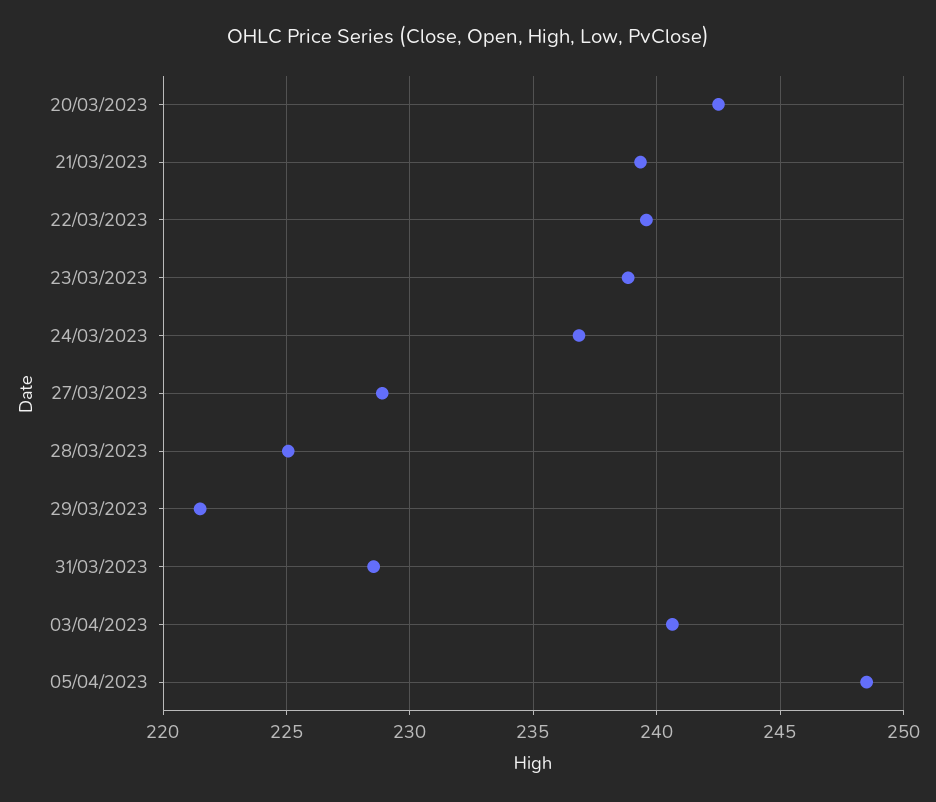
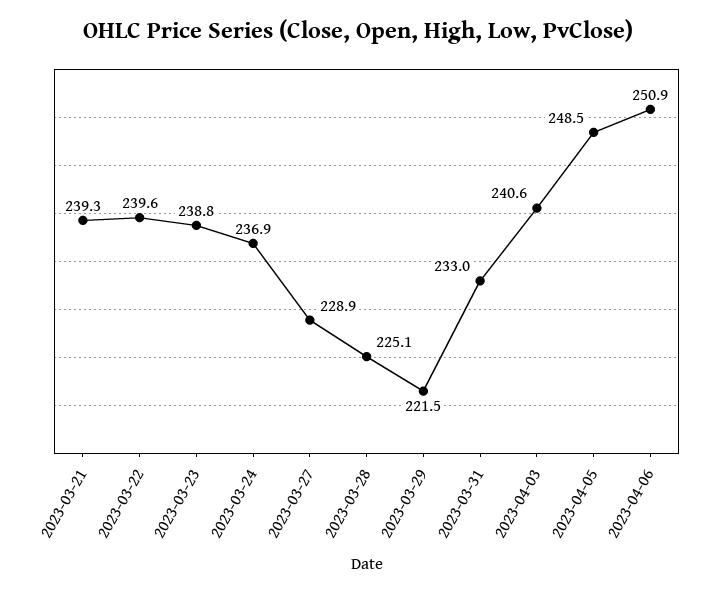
20/03/2023: 242.5 -> none
31/03/2023: 228.5 -> 233
2023-04-06: none -> 250.9

